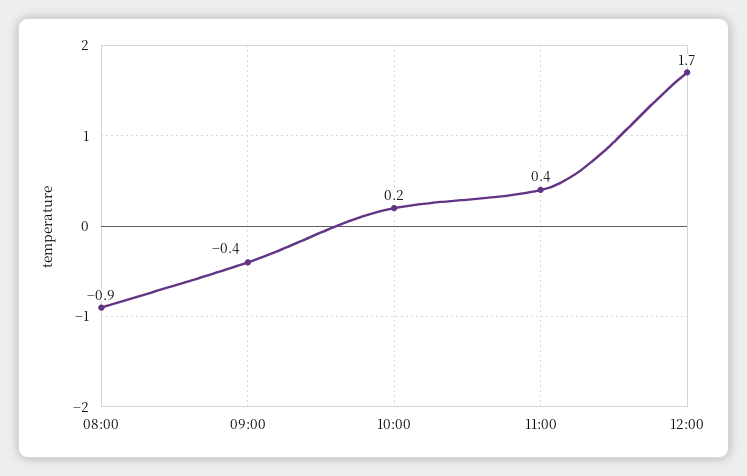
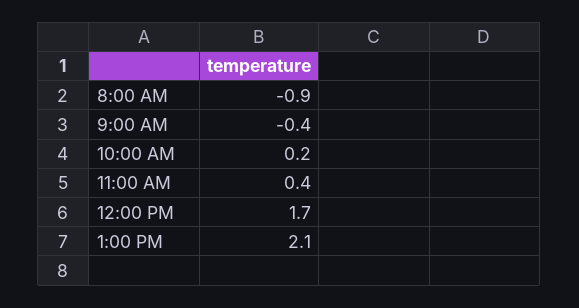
1:00 PM: none -> 2.1

